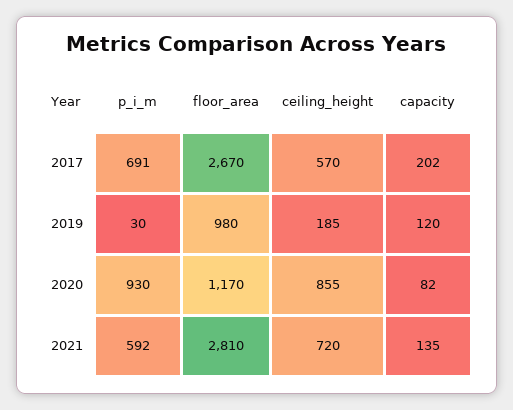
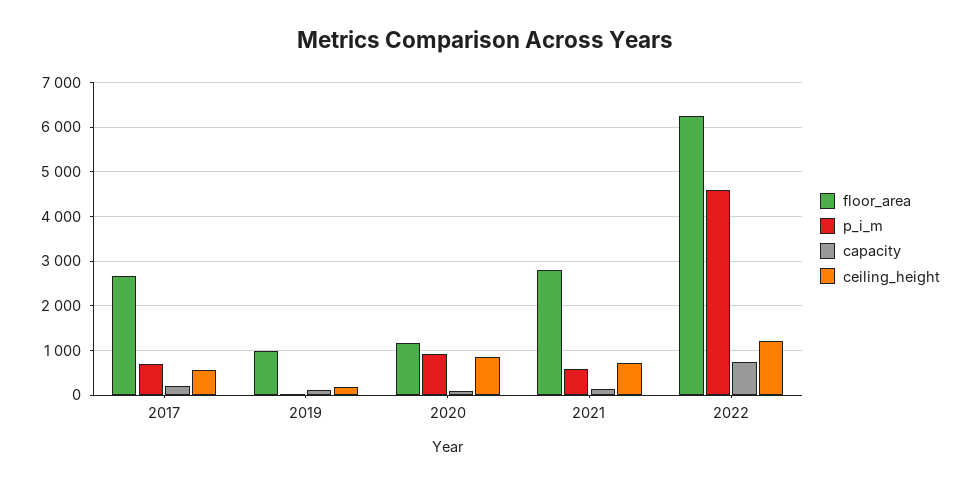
floor_area, 2022: none -> 6200
p_i_m, 2022: none -> 4600
capacity, 2022: none -> 800
ceiling_height, 2022: none -> 1200

